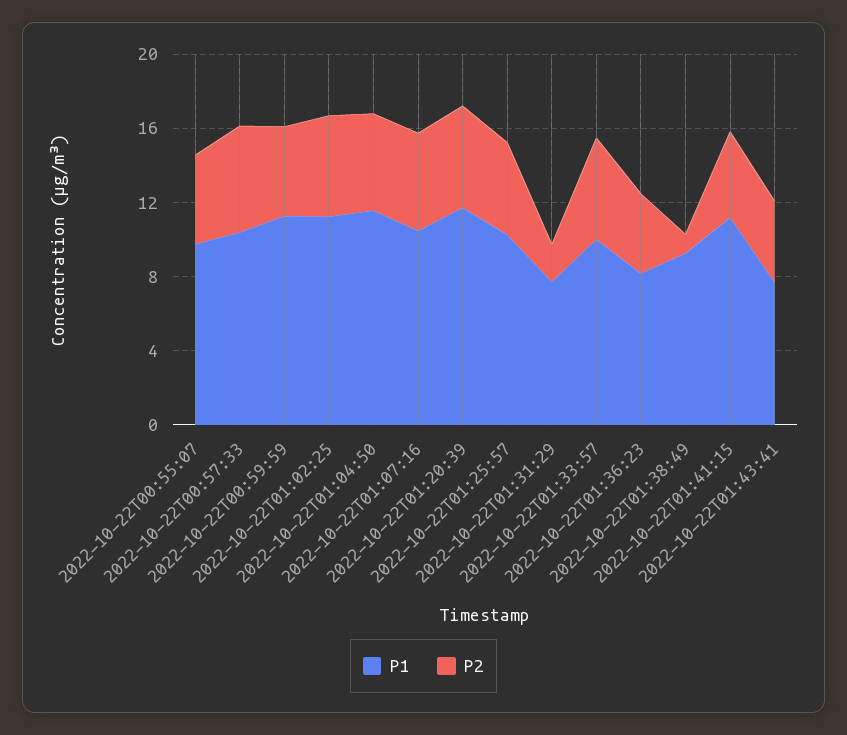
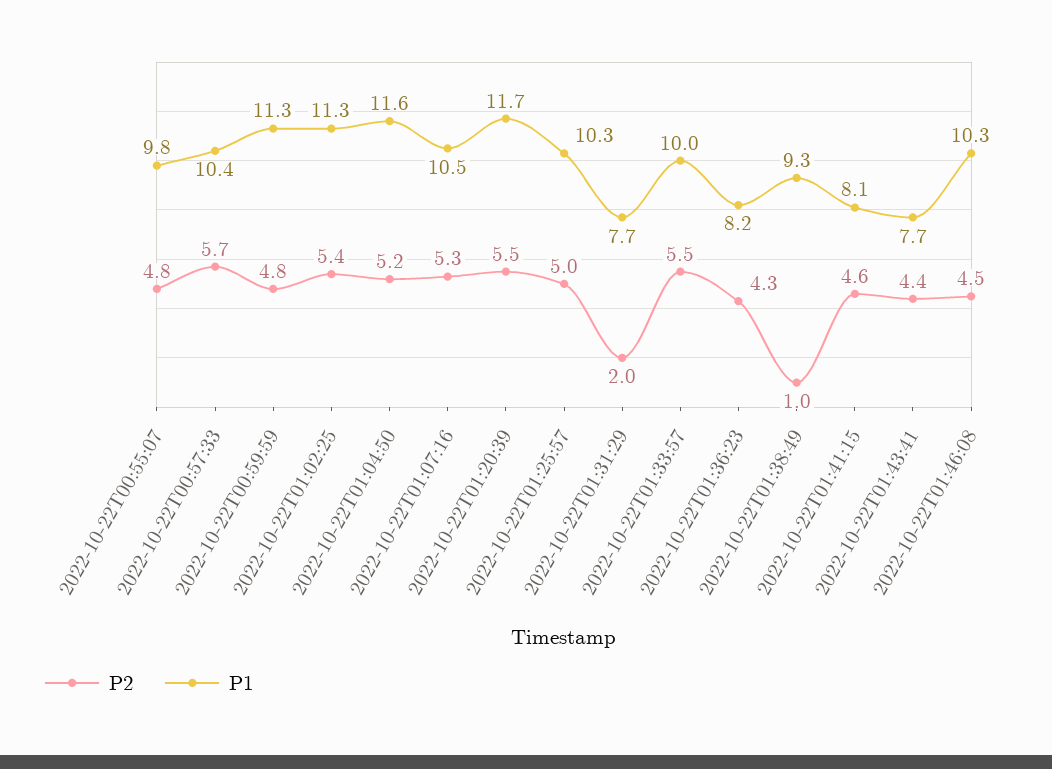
P1, 2022-10-22T01:41:15: 11 -> 8.1
P2, 2022-10-22T01:46:08: none -> 4.5
P1, 2022-10-22T01:46:08: none -> 10.3

